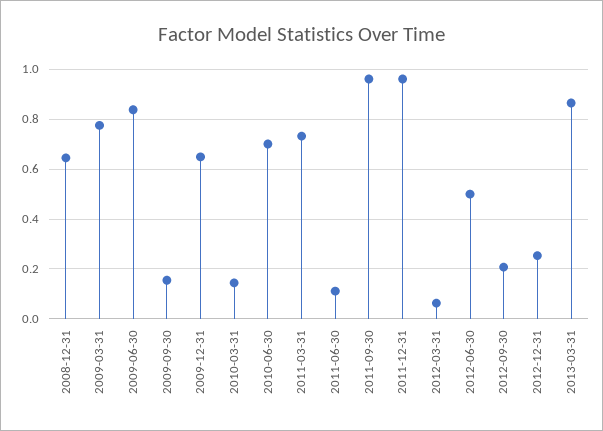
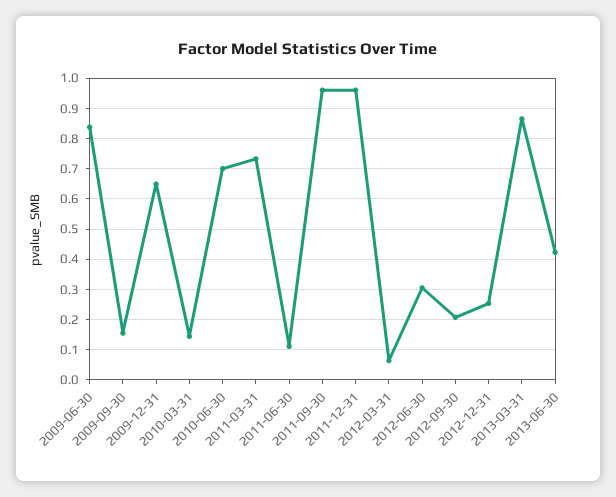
2008-12-31: 0.65 -> none
2009-03-31: 0.775 -> none
2012-06-30: 0.5 -> 0.3
2013-06-30: none -> 0.42

